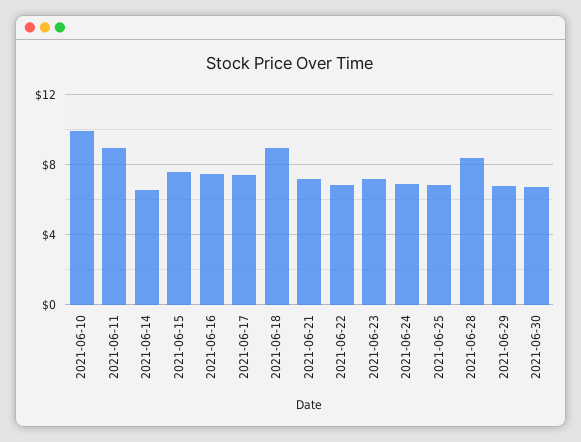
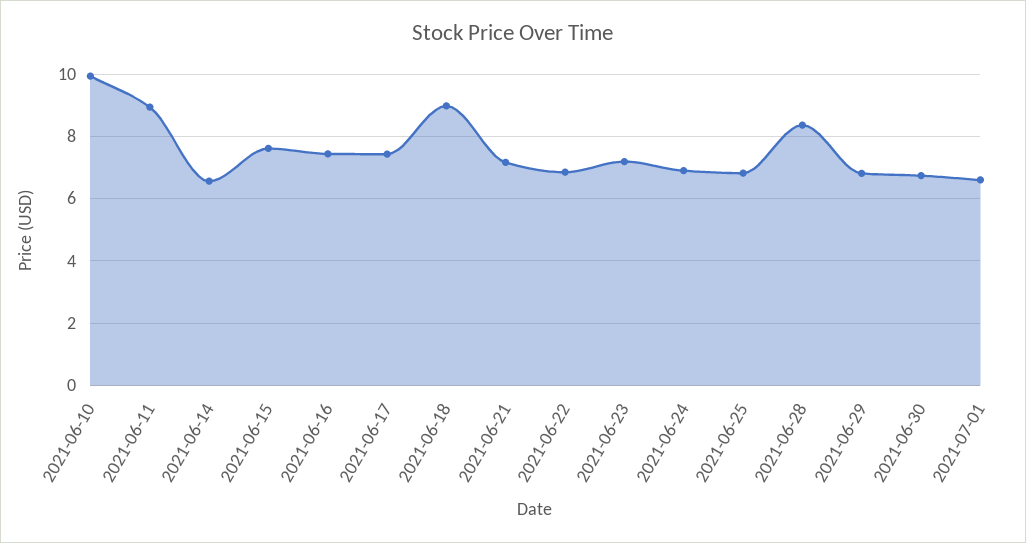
2021-07-01: none -> 6.6

